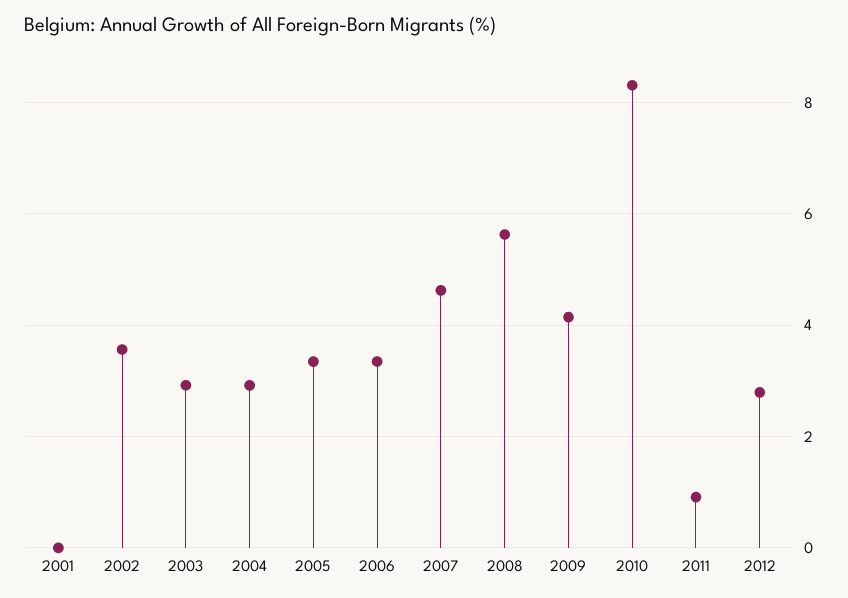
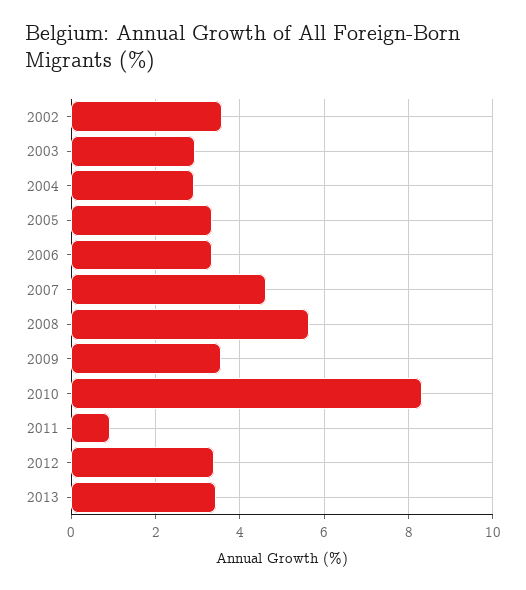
2001: 0 -> none
2009: 4.2 -> 3.6
2012: 2.8 -> 3.4
2013: none -> 3.4

